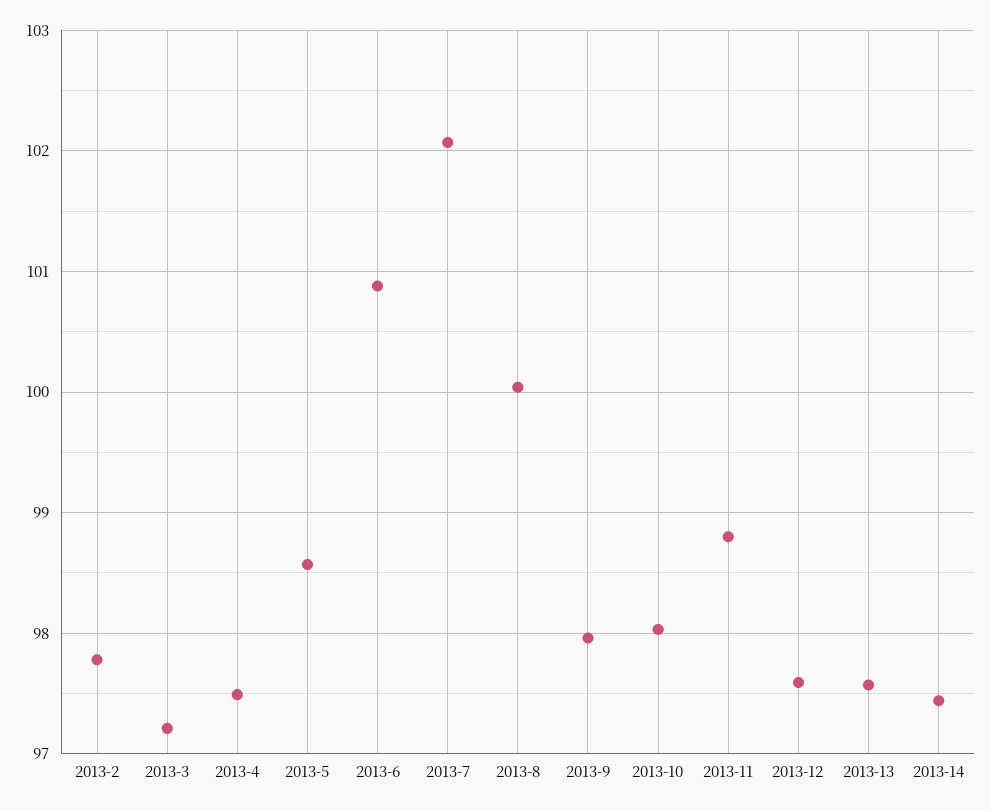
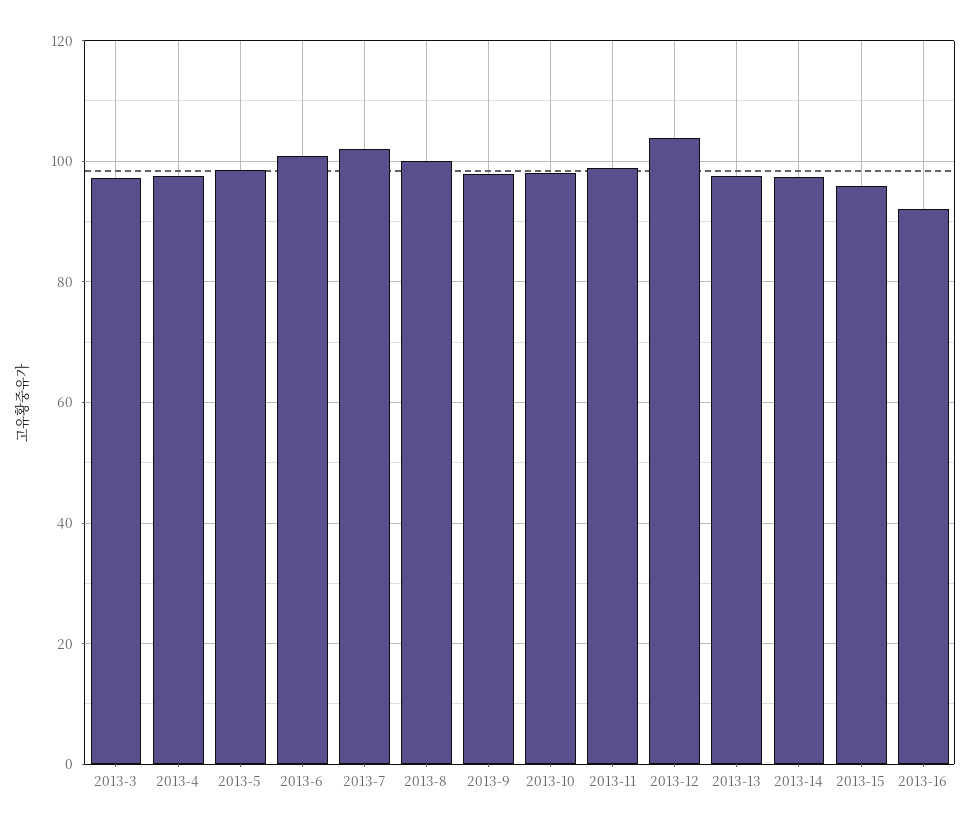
2013-2: 97.8 -> none
2013-12: 97.6 -> 104
2013-15: none -> 96
2013-16: none -> 92

